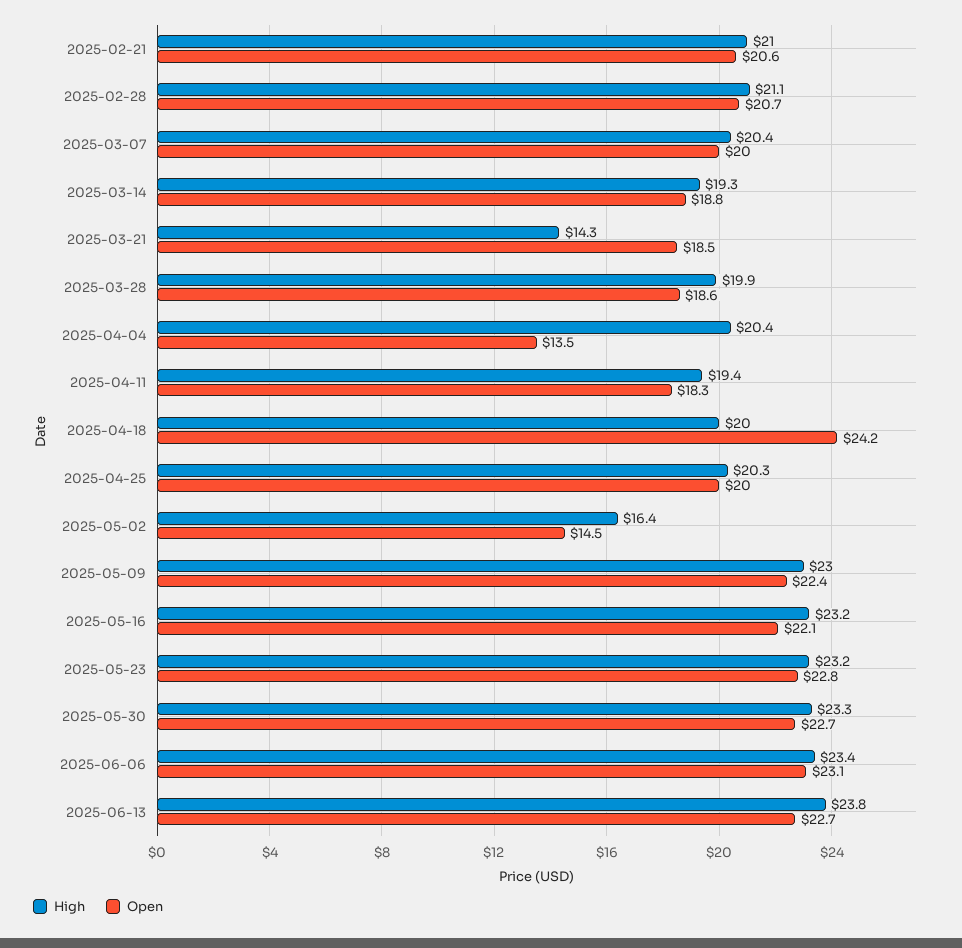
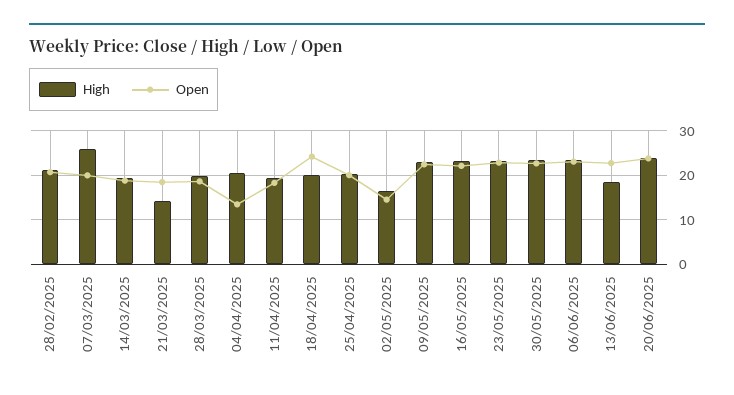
High, 2025-02-21: 21 -> none
Open, 2025-02-21: 20.6 -> none
High, 2025-03-07: 20.4 -> 26
High, 2025-06-13: 23.8 -> 18
High, 20/06/2025: none -> 24
Open, 20/06/2025: none -> 24

